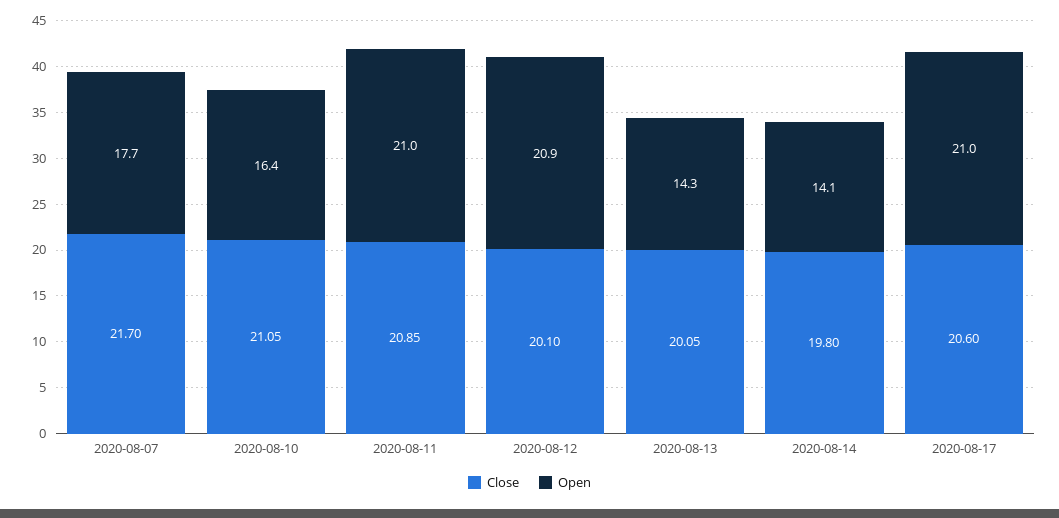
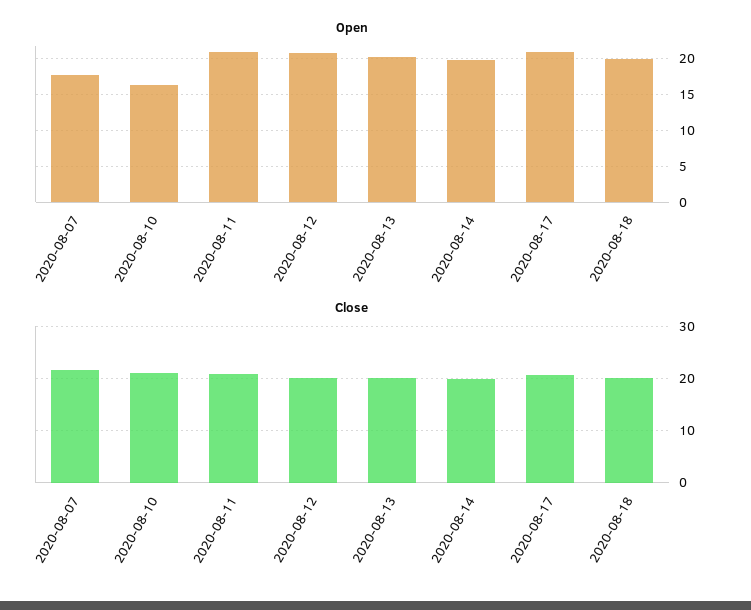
Open, 2020-08-13: 14.3 -> 20
Open, 2020-08-14: 14.1 -> 20
Open, 2020-08-18: none -> 20
Close, 2020-08-18: none -> 20

